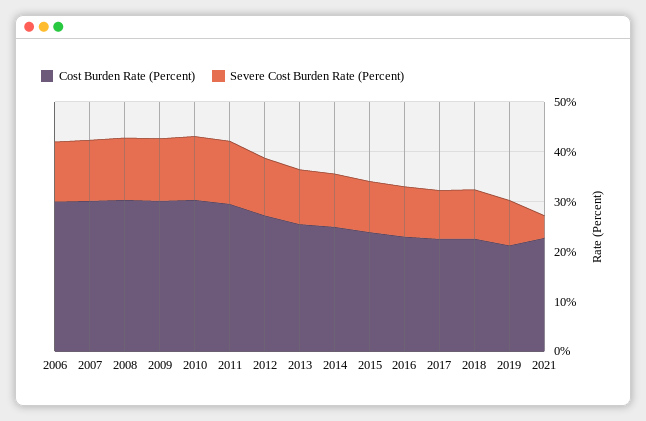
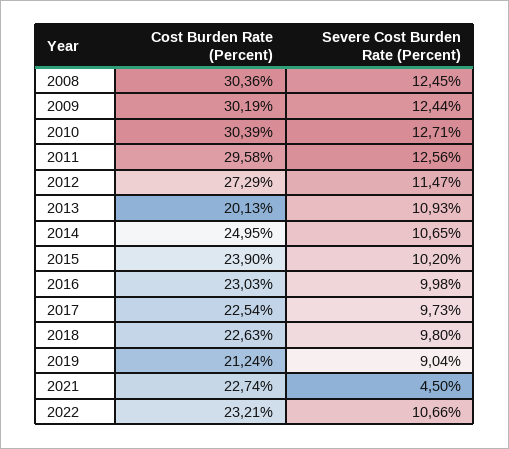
Cost Burden Rate (Percent), 2006: 30 -> none
Severe Cost Burden Rate (Percent), 2006: 12 -> none
Cost Burden Rate (Percent), 2007: 30 -> none
Severe Cost Burden Rate (Percent), 2007: 12 -> none
Cost Burden Rate (Percent), 2013: 26 -> 20.13
Cost Burden Rate (Percent), 2022: none -> 23.21
Severe Cost Burden Rate (Percent), 2022: none -> 10.66

